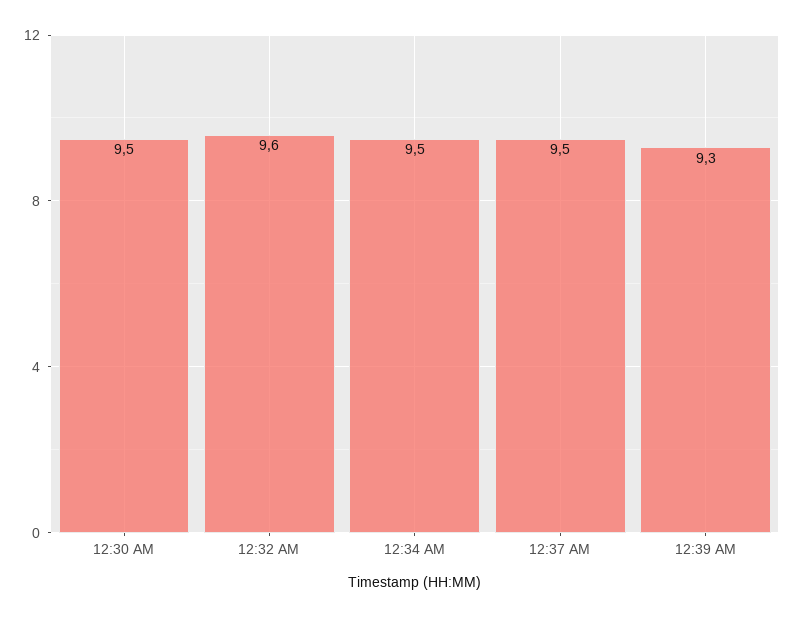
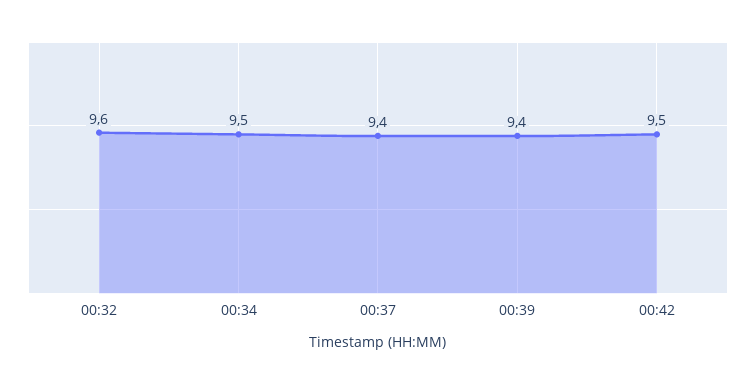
12:30 AM: 9.5 -> none
12:37 AM: 9.5 -> 9.4
12:39 AM: 9.3 -> 9.4
00:42: none -> 9.5

